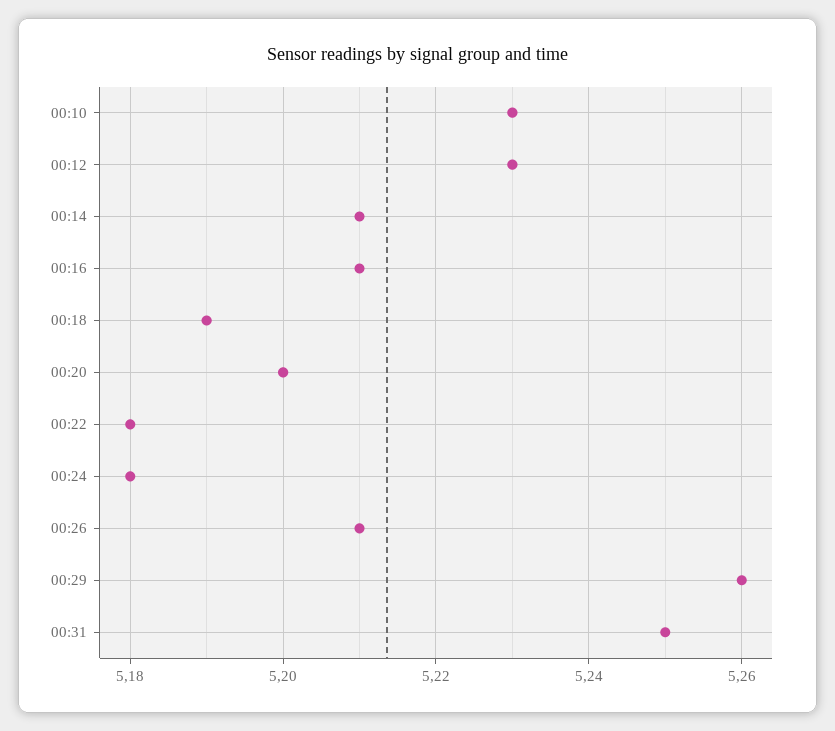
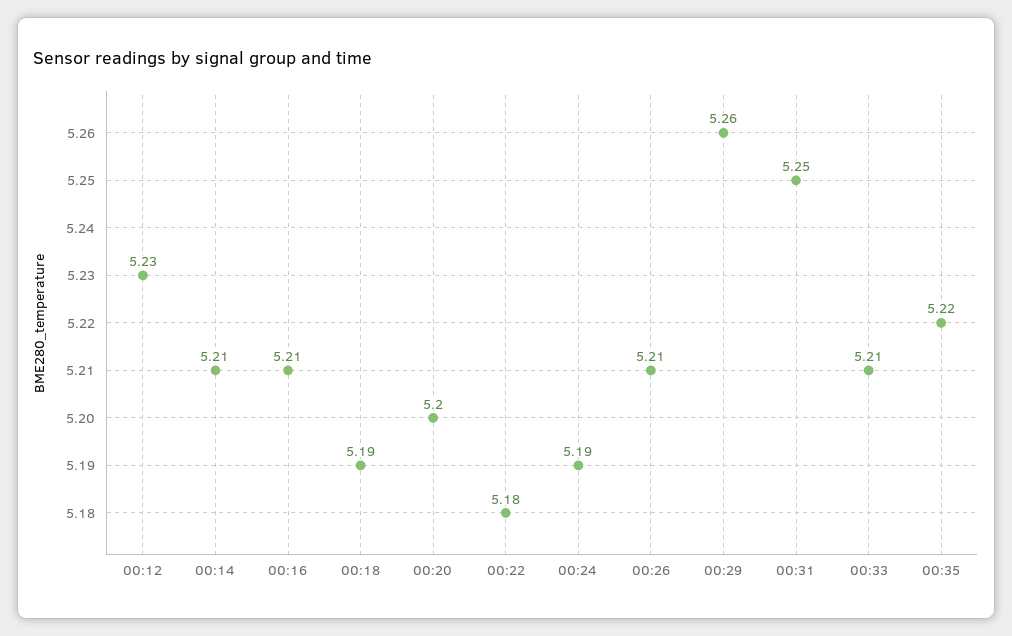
00:10: 5.23 -> none
00:24: 5.18 -> 5.19
00:33: none -> 5.21
00:35: none -> 5.22

